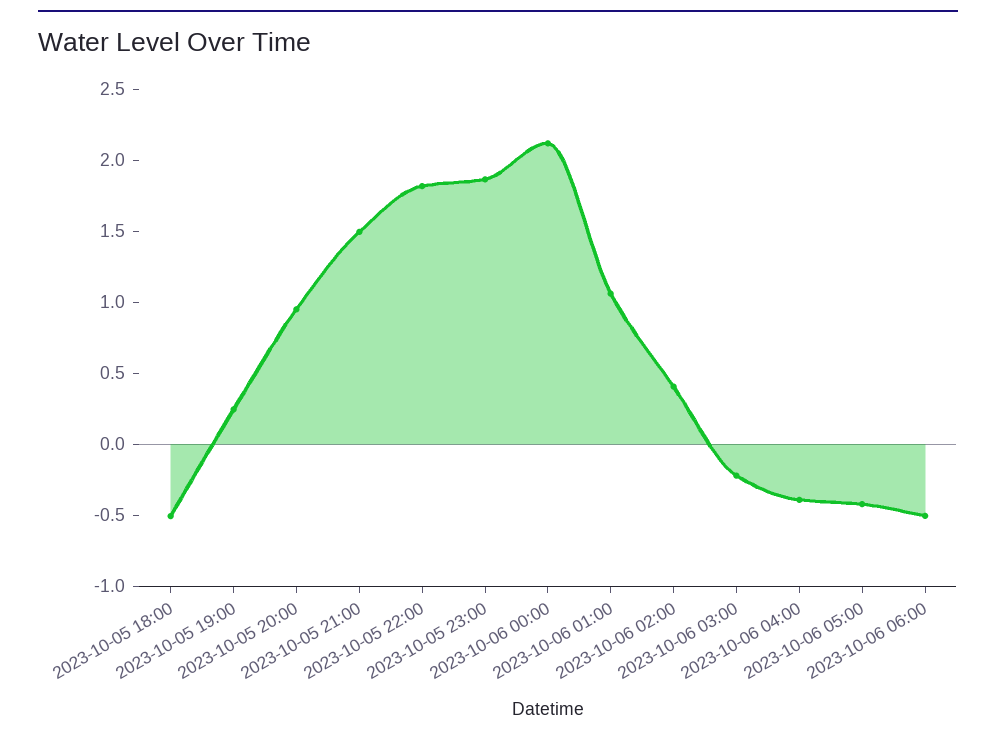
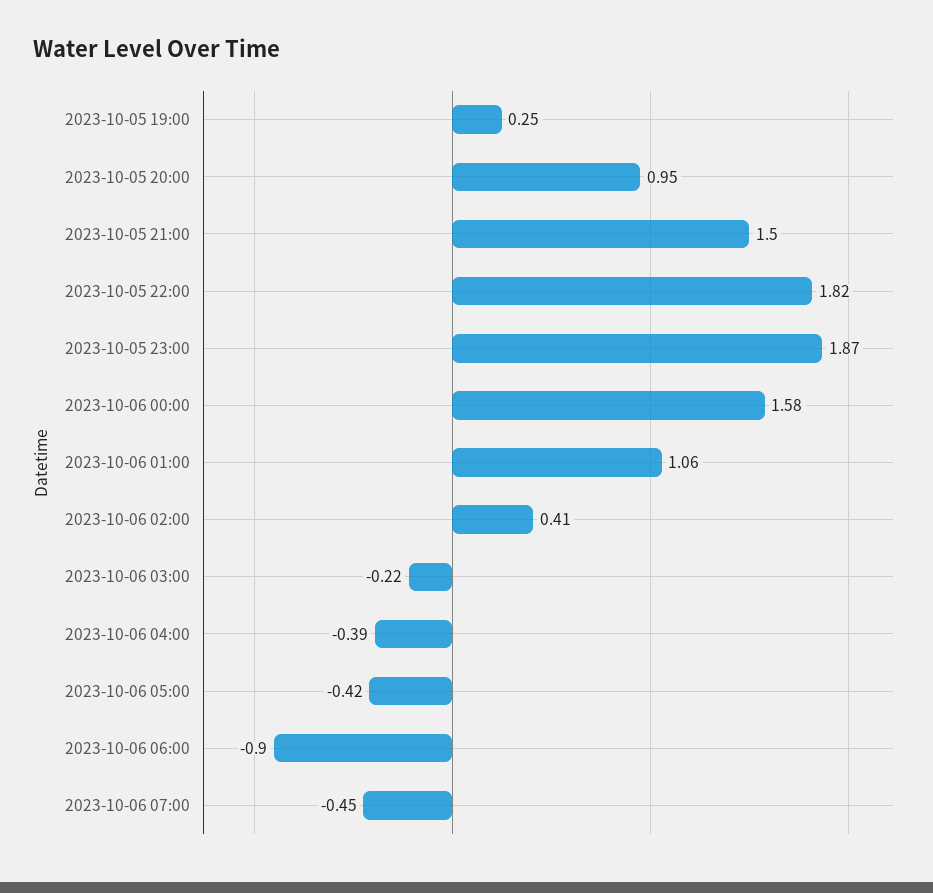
2023-10-05 18:00: -0.5 -> none
2023-10-06 00:00: 2.1 -> 1.58
2023-10-06 06:00: -0.5 -> -0.9
2023-10-06 07:00: none -> -0.45

